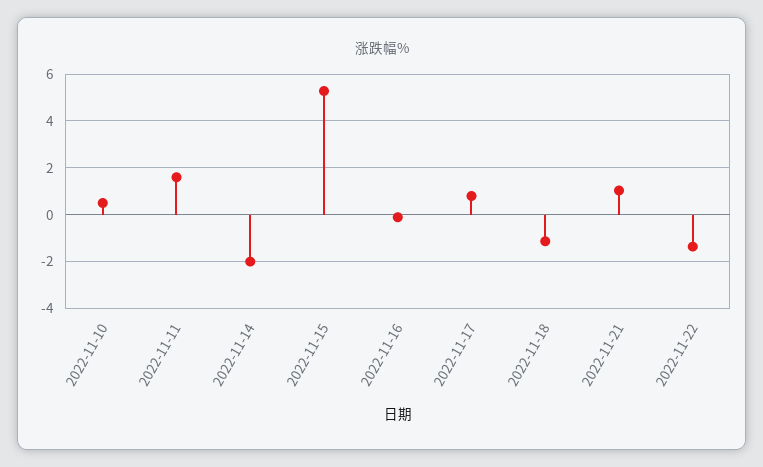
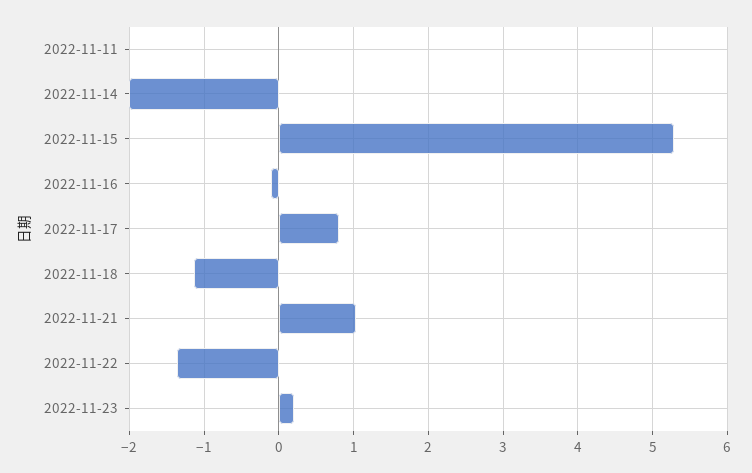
2022-11-10: 0.5 -> none
2022-11-11: 1.5 -> 0
2022-11-23: none -> 0.2

